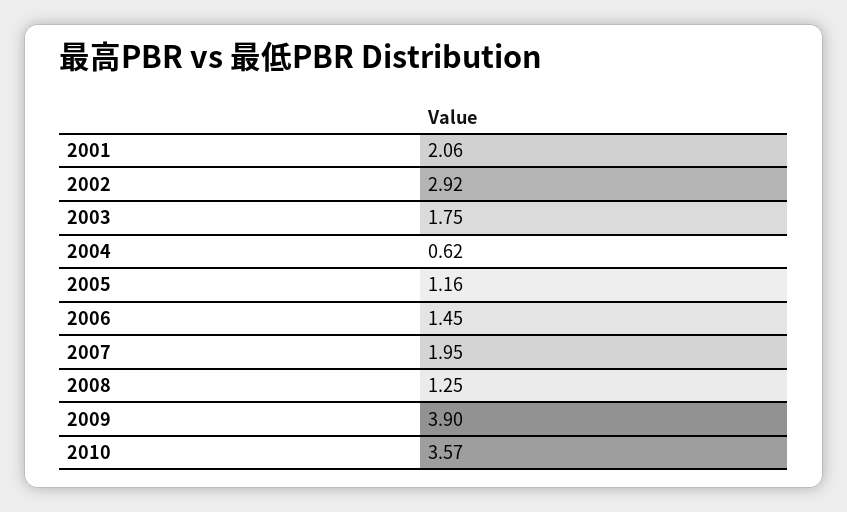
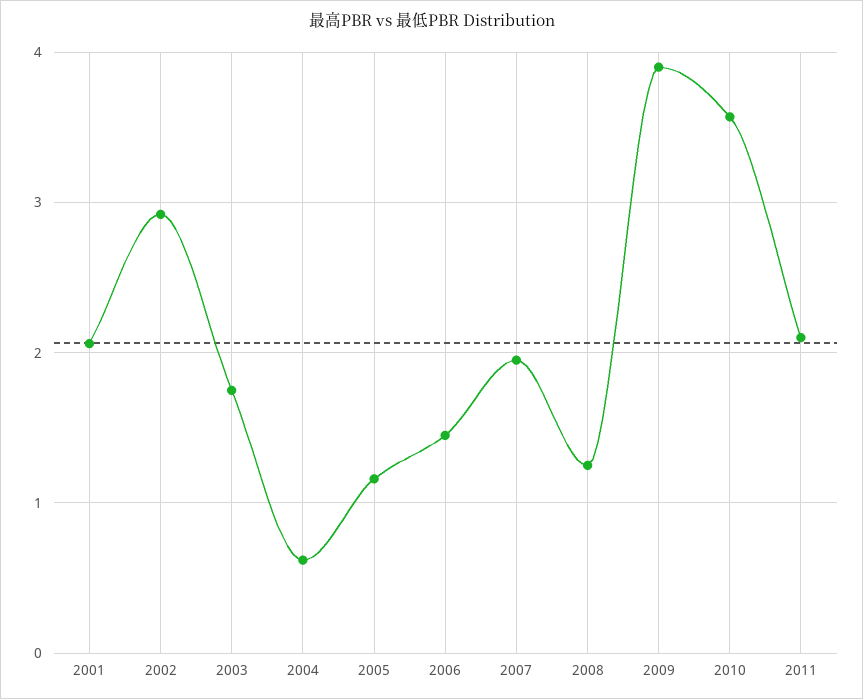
2011: none -> 2.1

